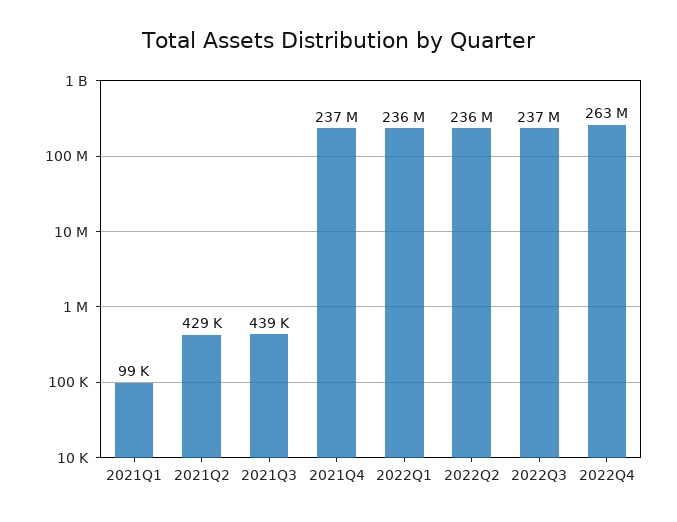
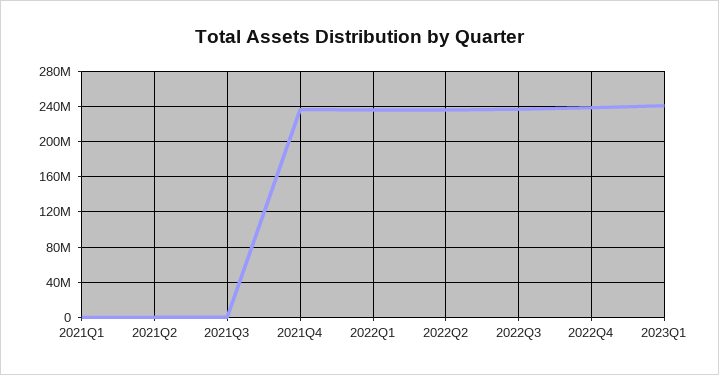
2022Q4: 263000000 -> 240000000
2023Q1: none -> 240000000

